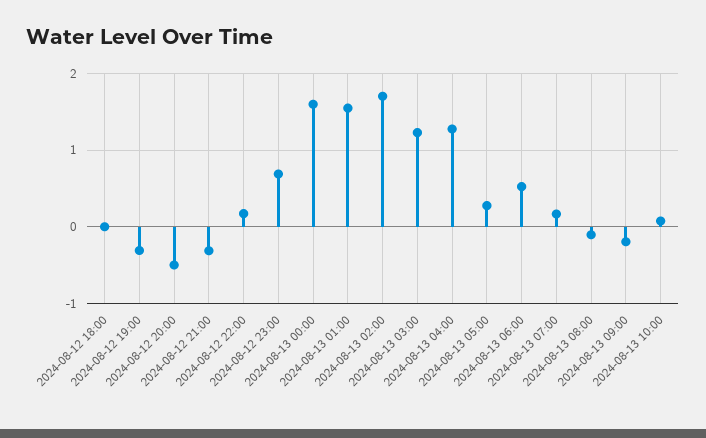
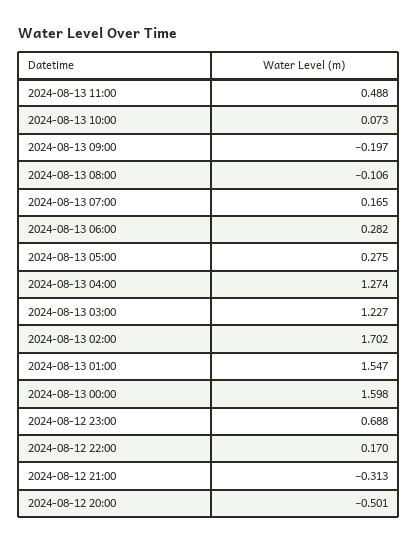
2024-08-12 18:00: 0 -> none
2024-08-12 19:00: -0.3 -> none
2024-08-13 06:00: 0.5 -> 0.282
2024-08-13 11:00: none -> 0.488

